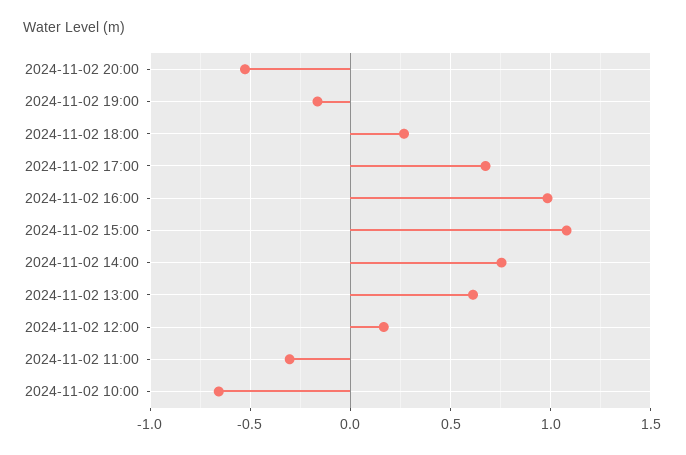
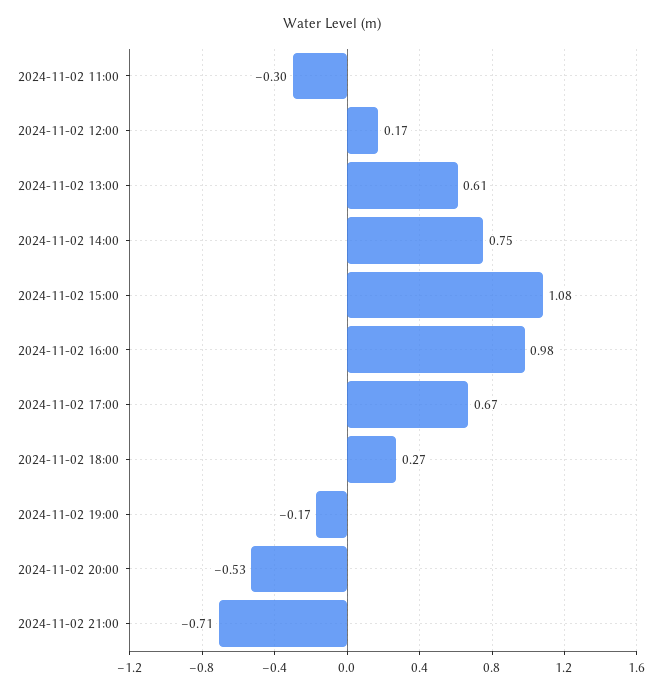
2024-11-02 10:00: -0.65 -> none
2024-11-02 21:00: none -> -0.71

